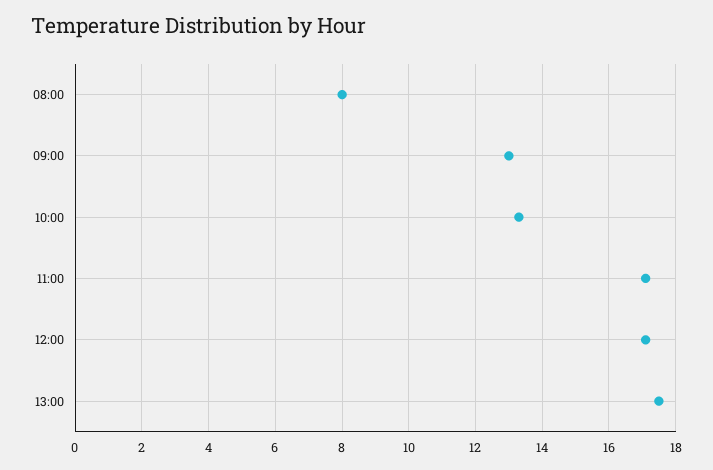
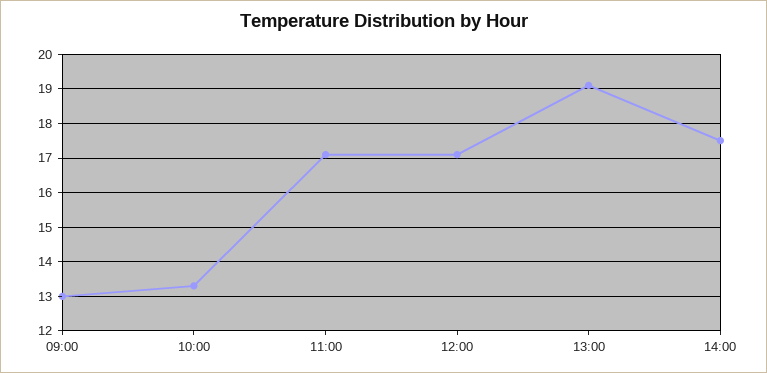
08:00: 8 -> none
13:00: 17.5 -> 19
14:00: none -> 17.5

